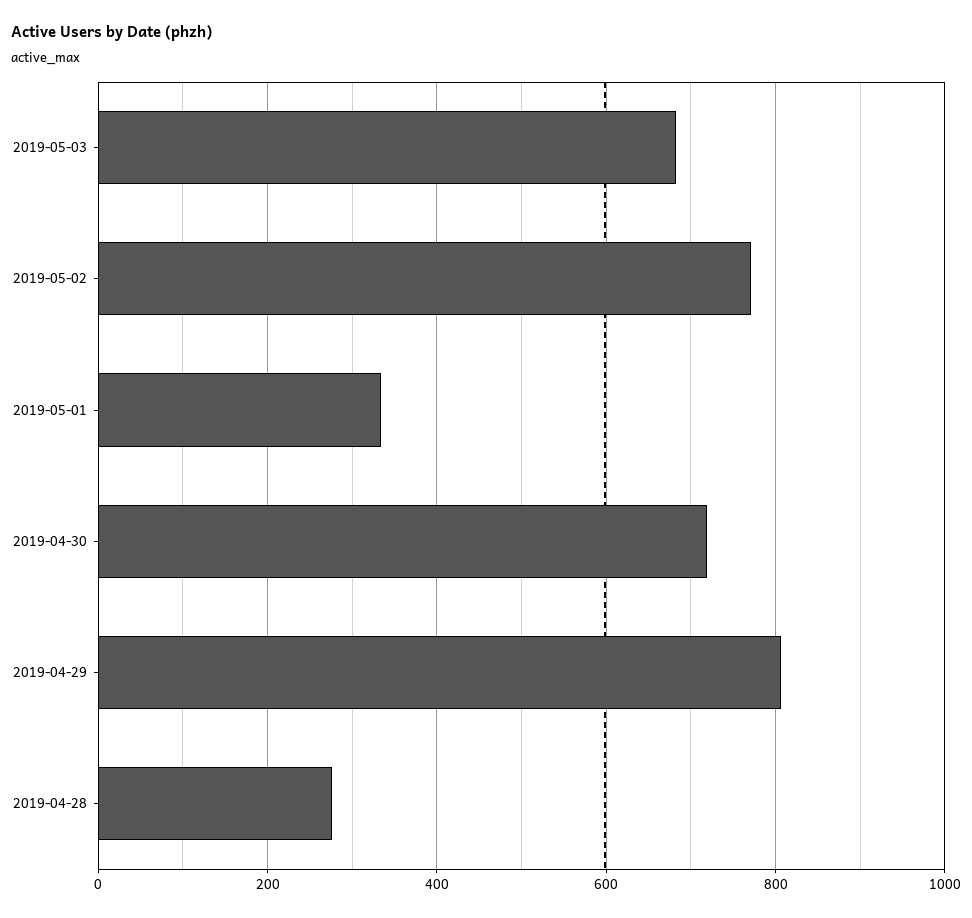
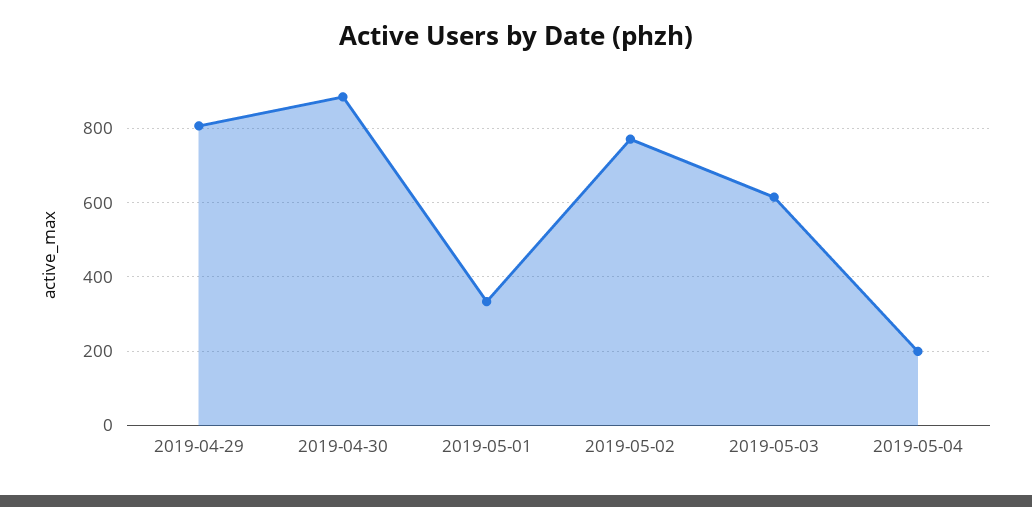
2019-05-03: 680 -> 620
2019-04-30: 720 -> 880
2019-04-28: 280 -> none
2019-05-04: none -> 200

